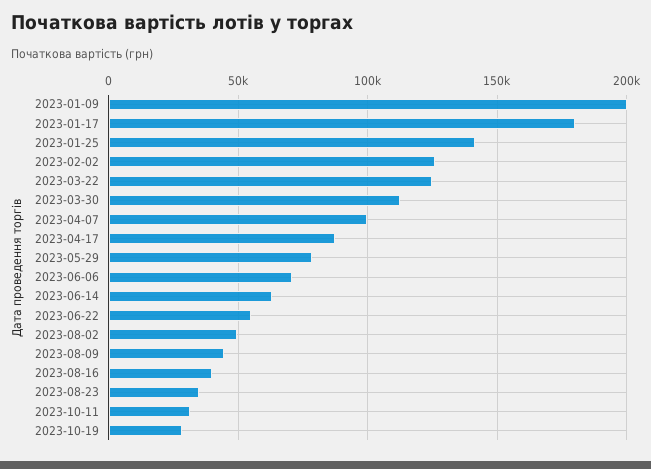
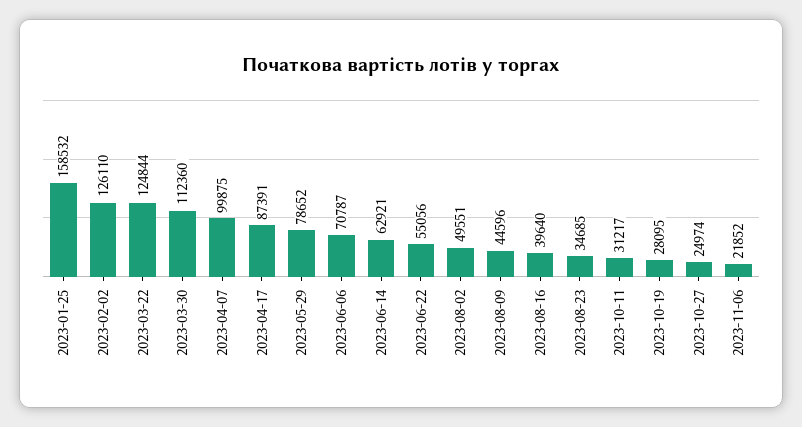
2023-01-09: 200000 -> none
2023-01-17: 180000 -> none
2023-01-25: 140000 -> 158532
2023-10-27: none -> 24974
2023-11-06: none -> 21852

